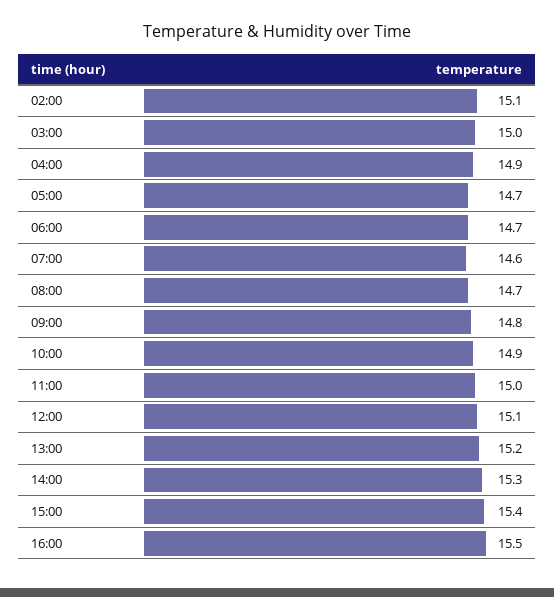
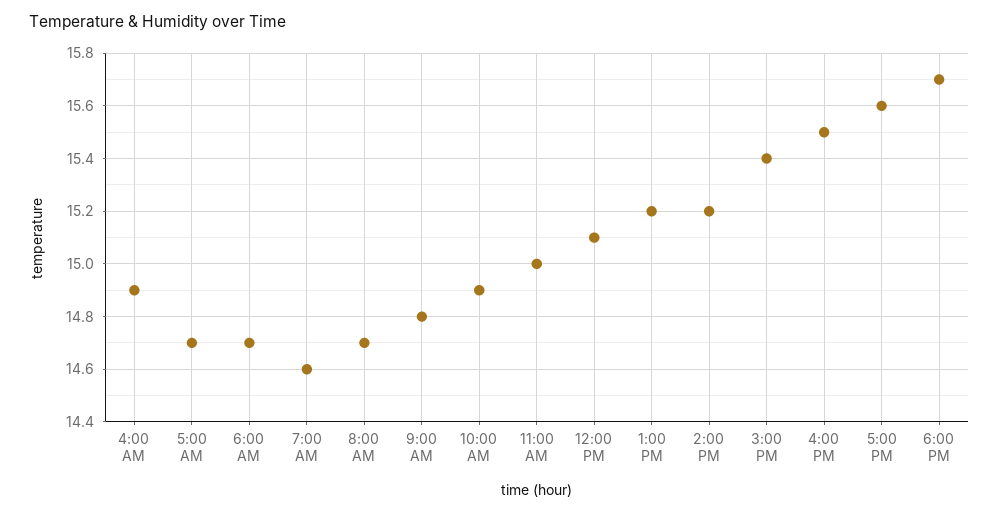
02:00: 15.1 -> none
03:00: 15 -> none
14:00: 15.3 -> 15.2
5:00 PM: none -> 15.6
6:00 PM: none -> 15.7

